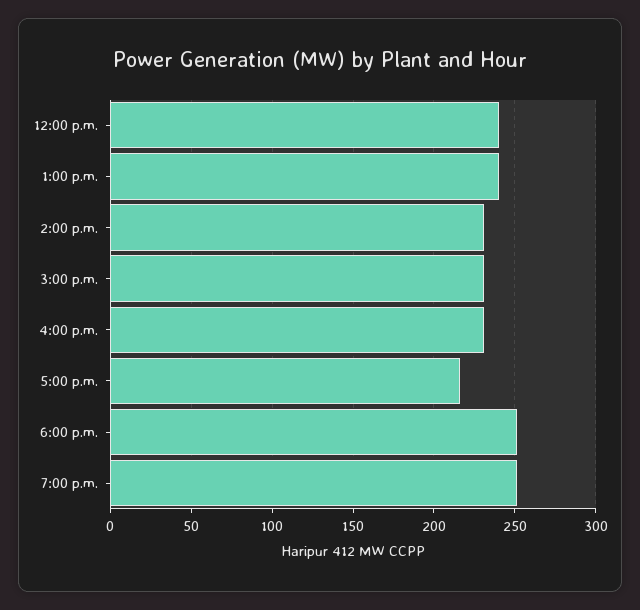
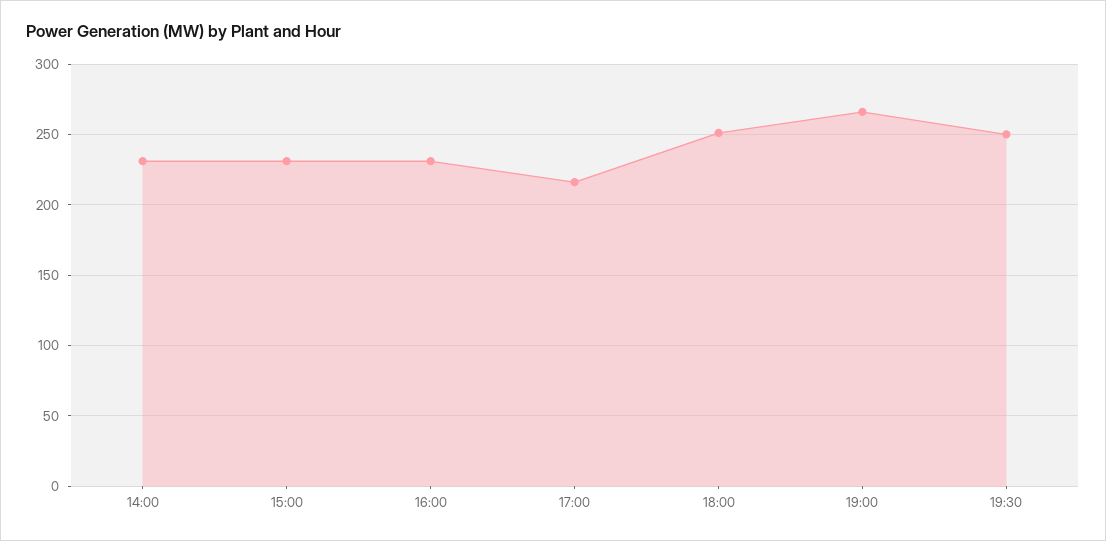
12:00 p.m.: 240 -> none
1:00 p.m.: 240 -> none
7:00 p.m.: 250 -> 265
19:30: none -> 250

